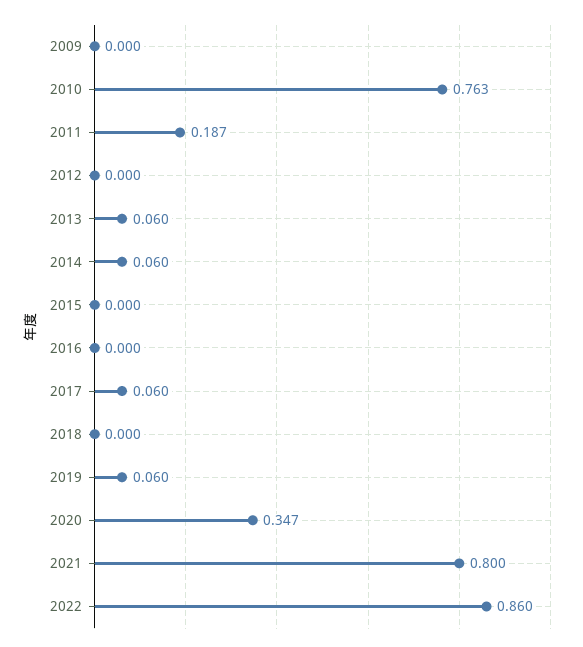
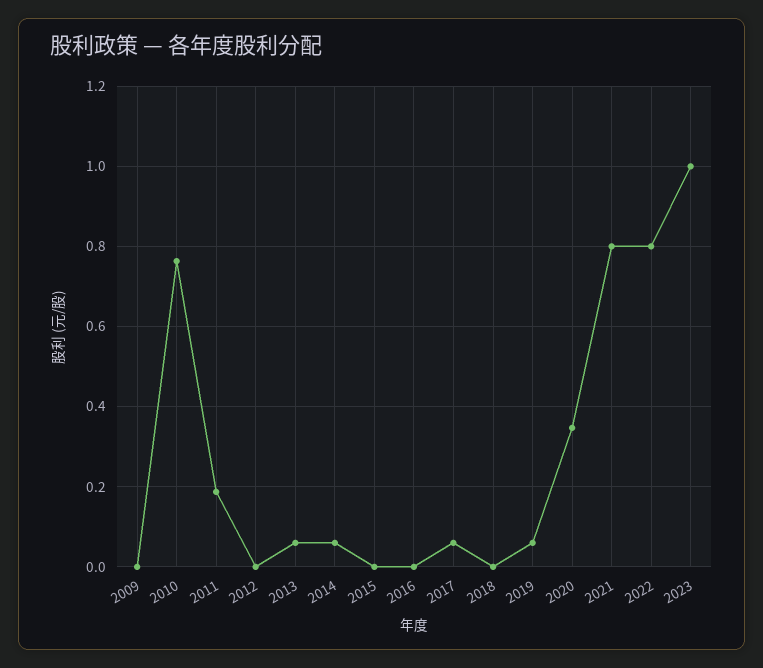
2022: 0.86 -> 0.8
2023: none -> 1

